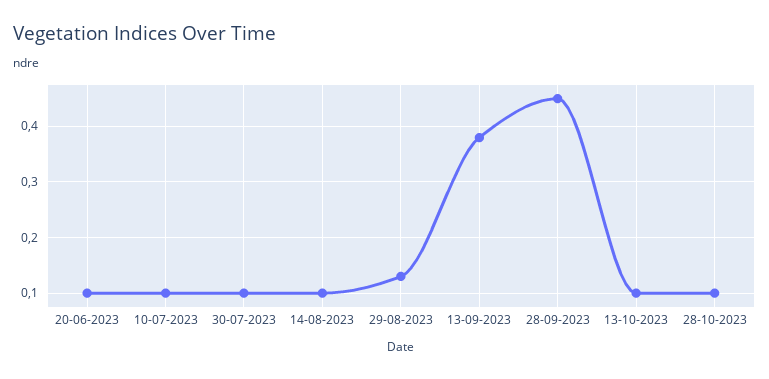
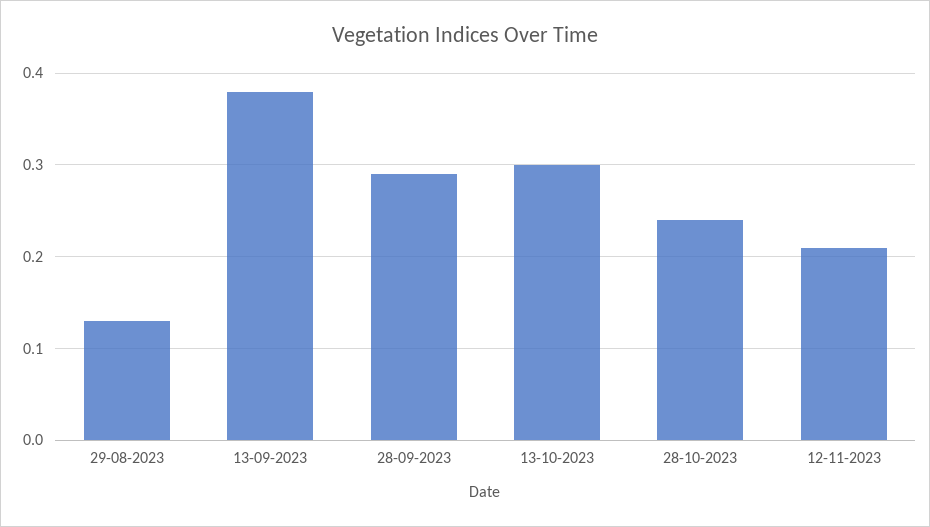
20-06-2023: 0.1 -> none
10-07-2023: 0.1 -> none
30-07-2023: 0.1 -> none
14-08-2023: 0.1 -> none
28-09-2023: 0.45 -> 0.29
13-10-2023: 0.1 -> 0.3
28-10-2023: 0.1 -> 0.24
12-11-2023: none -> 0.21

